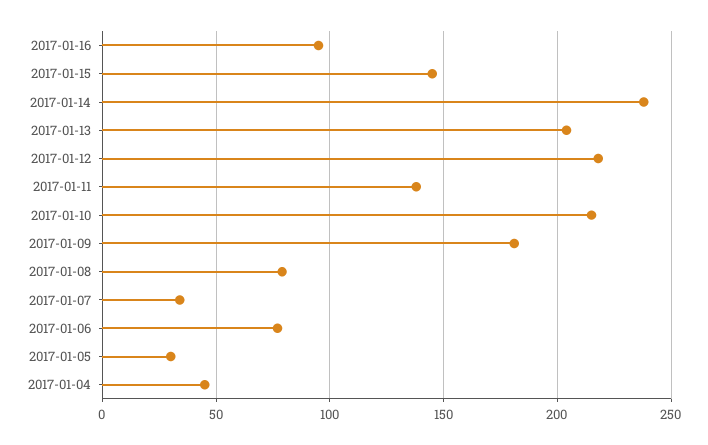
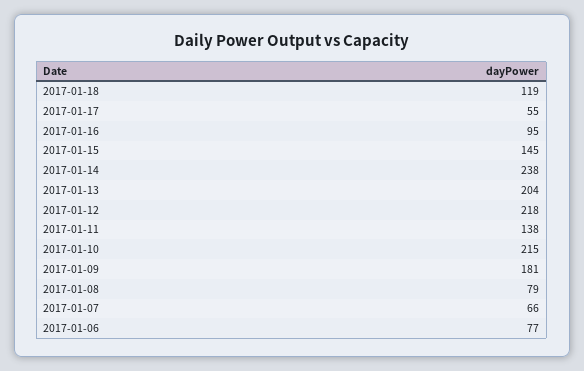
2017-01-07: 35 -> 66
2017-01-05: 30 -> none
2017-01-04: 45 -> none
2017-01-18: none -> 119
2017-01-17: none -> 55

